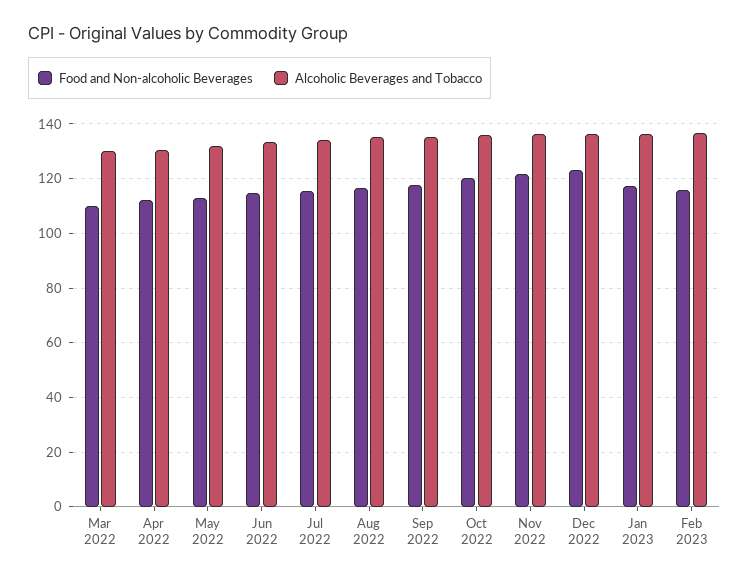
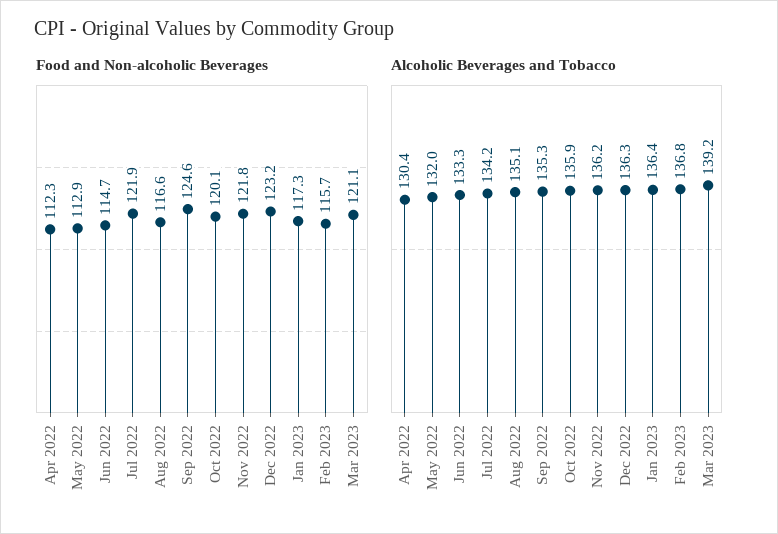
Food and Non-alcoholic Beverages, Mar 2022: 110 -> none
Alcoholic Beverages and Tobacco, Mar 2022: 130 -> none
Food and Non-alcoholic Beverages, Jul 2022: 115 -> 121.9
Food and Non-alcoholic Beverages, Sep 2022: 117.5 -> 124.6
Food and Non-alcoholic Beverages, Mar 2023: none -> 121.1
Alcoholic Beverages and Tobacco, Mar 2023: none -> 139.2

